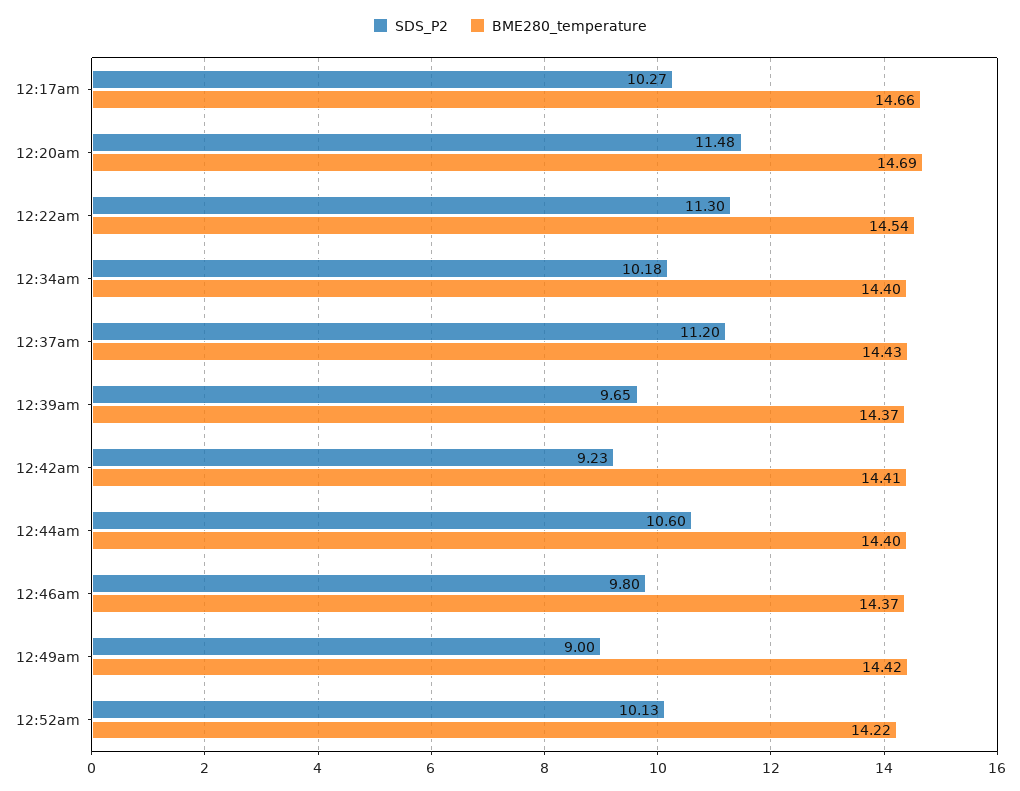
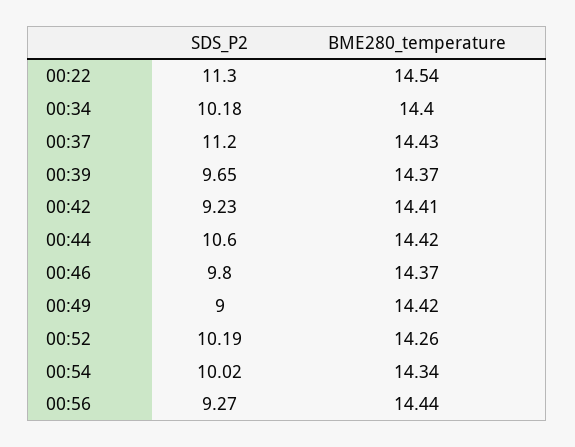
SDS_P2, 12:17am: 10.27 -> none
BME280_temperature, 12:17am: 14.66 -> none
SDS_P2, 12:20am: 11.48 -> none
BME280_temperature, 12:20am: 14.69 -> none
BME280_temperature, 12:44am: 14.4 -> 14.42
SDS_P2, 12:52am: 10.13 -> 10.19
BME280_temperature, 12:52am: 14.22 -> 14.26
SDS_P2, 00:54: none -> 10.02
BME280_temperature, 00:54: none -> 14.34
SDS_P2, 00:56: none -> 9.27
BME280_temperature, 00:56: none -> 14.44

